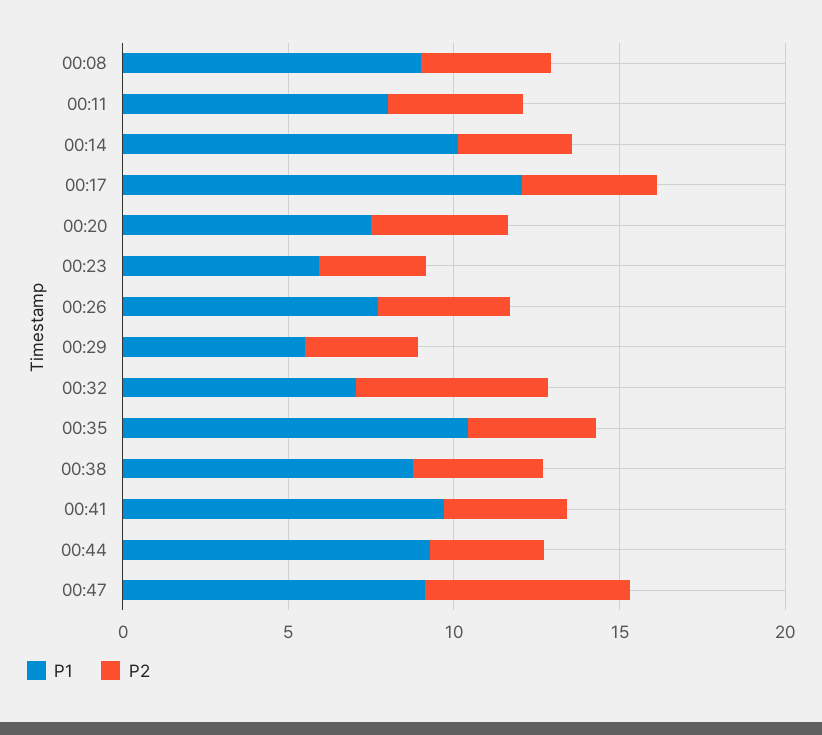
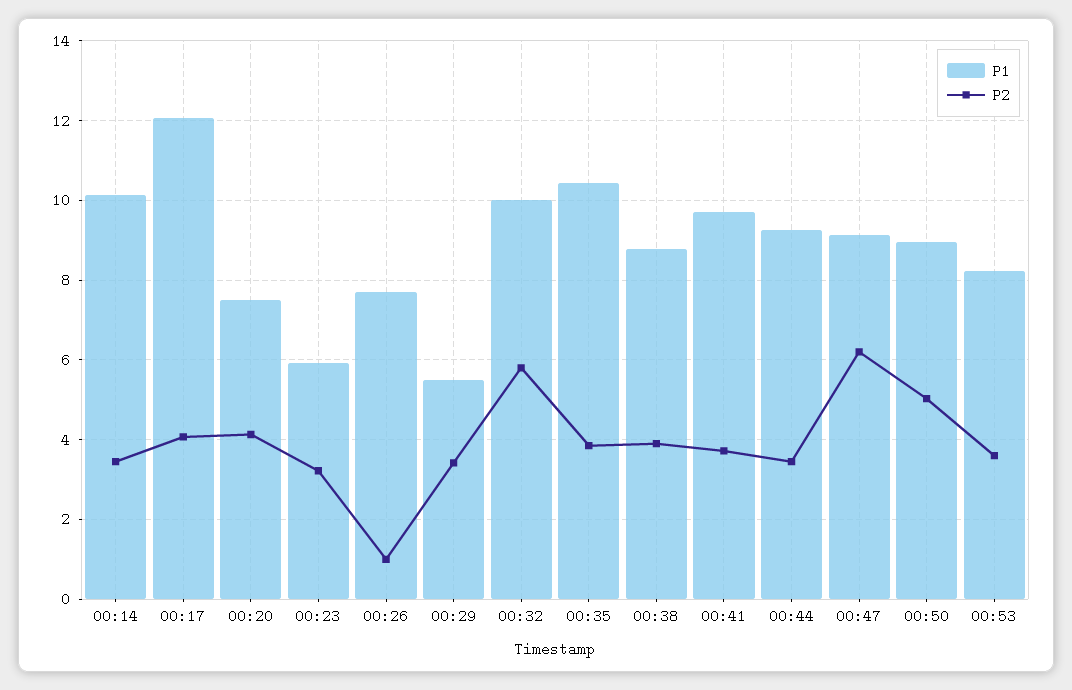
P1, 00:08: 9 -> none
P2, 00:08: 4 -> none
P1, 00:11: 8 -> none
P2, 00:11: 4 -> none
P2, 00:26: 4 -> 1
P1, 00:32: 7 -> 10
P1, 00:50: none -> 9
P2, 00:50: none -> 5
P1, 00:53: none -> 8.2
P2, 00:53: none -> 3.6

